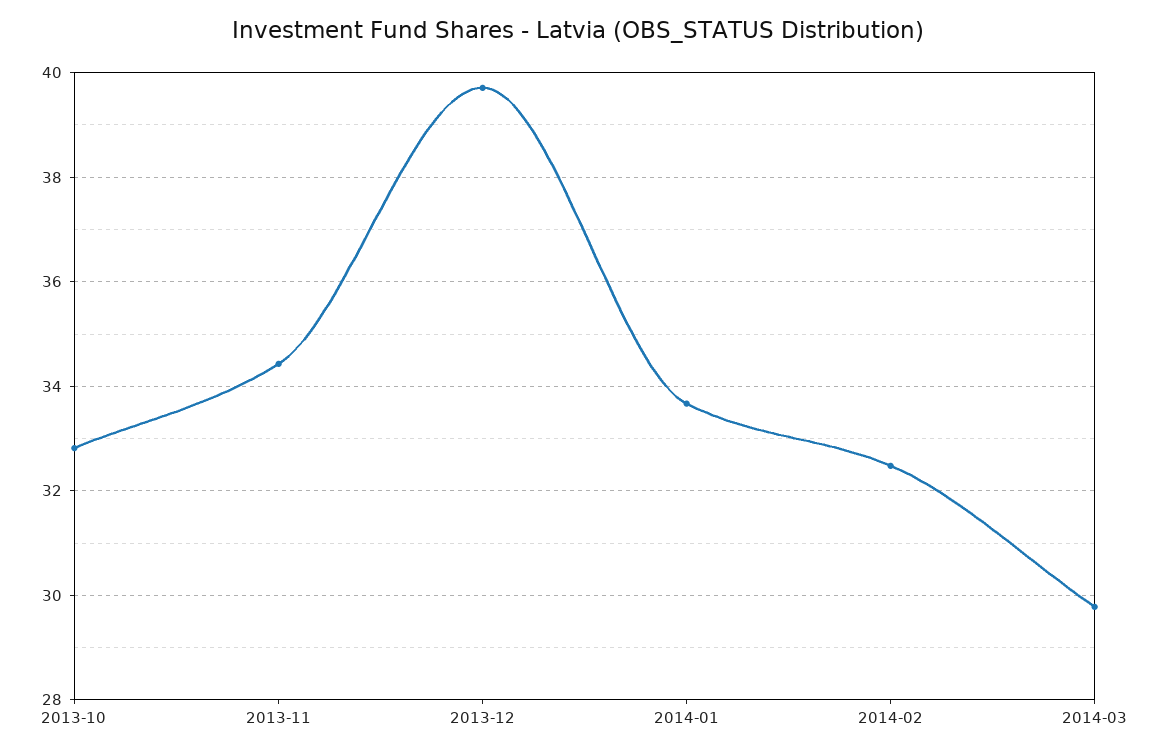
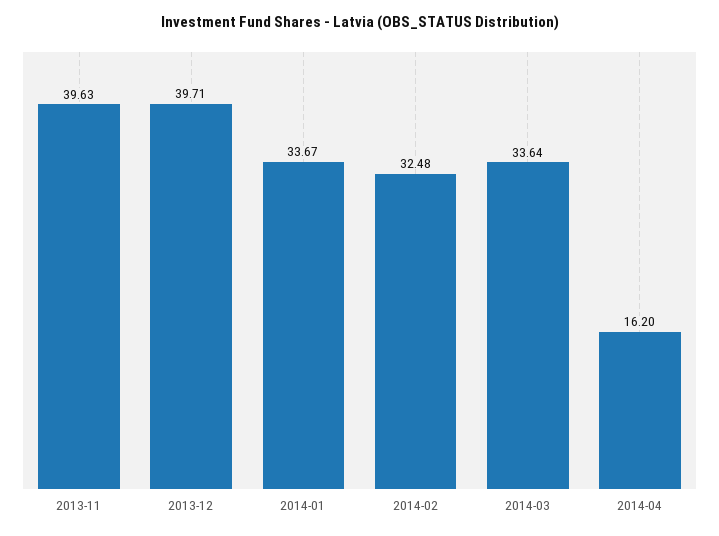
2013-10: 32.8 -> none
2013-11: 34.4 -> 39.63
2014-03: 29.8 -> 33.64
2014-04: none -> 16.2

